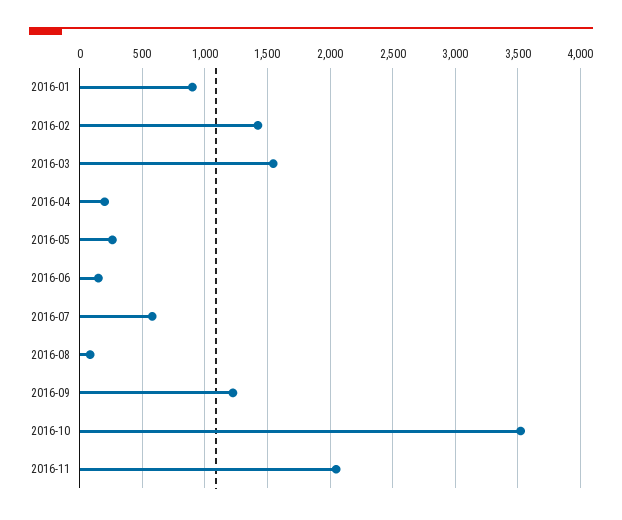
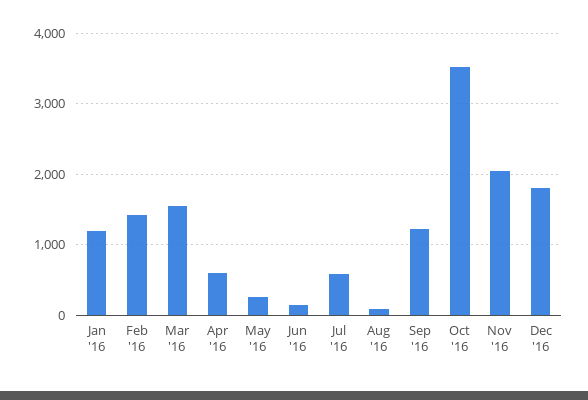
2016-01: 900 -> 1200
2016-04: 200 -> 600
Dec '16: none -> 1800

